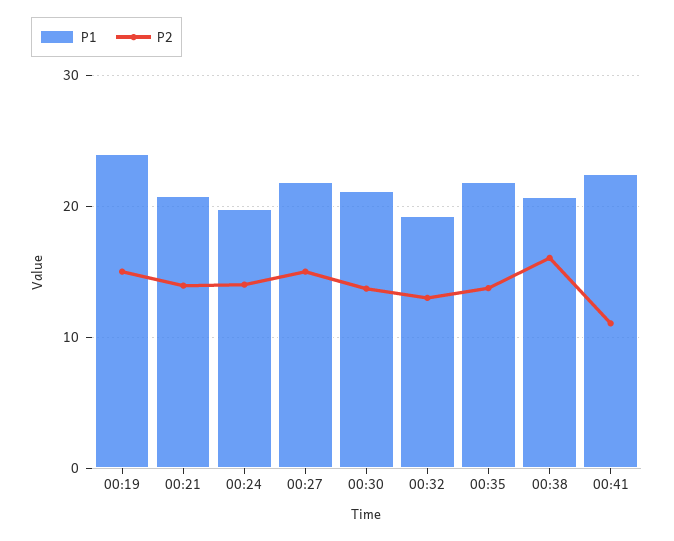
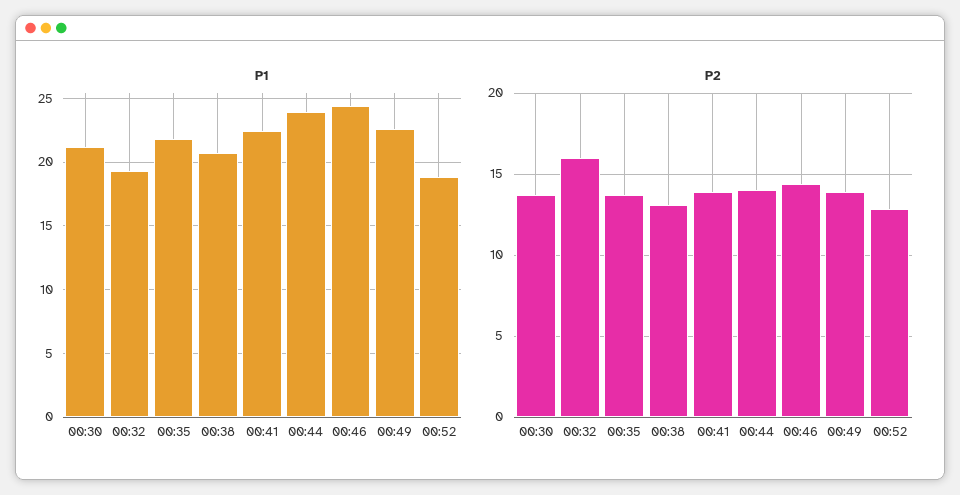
P1, 00:19: 24 -> none
P2, 00:19: 15 -> none
P1, 00:21: 21 -> none
P2, 00:21: 14 -> none
P1, 00:24: 20 -> none
P2, 00:24: 14 -> none
P1, 00:27: 22 -> none
P2, 00:27: 15 -> none
P2, 00:32: 13 -> 16
P2, 00:38: 16 -> 13
P2, 00:41: 11 -> 14
P1, 00:44: none -> 24
P1, 00:46: none -> 24.5
P1, 00:49: none -> 22.5
P1, 00:52: none -> 19
P2, 00:44: none -> 14
P2, 00:46: none -> 14.5
P2, 00:49: none -> 14
P2, 00:52: none -> 13

